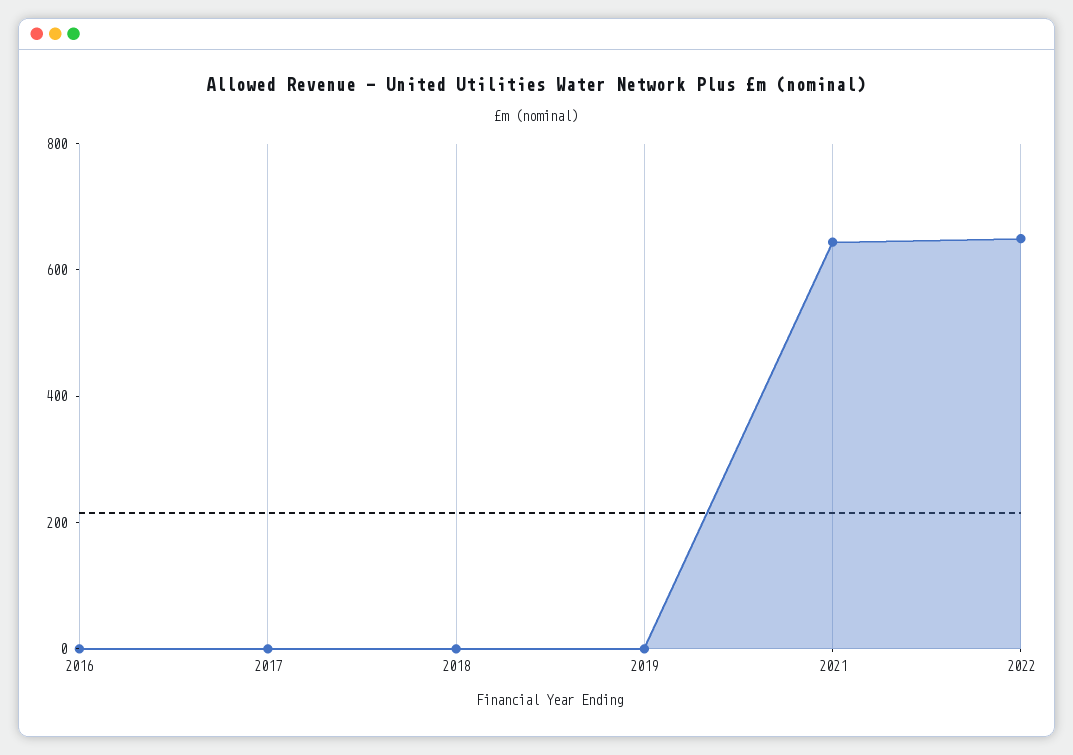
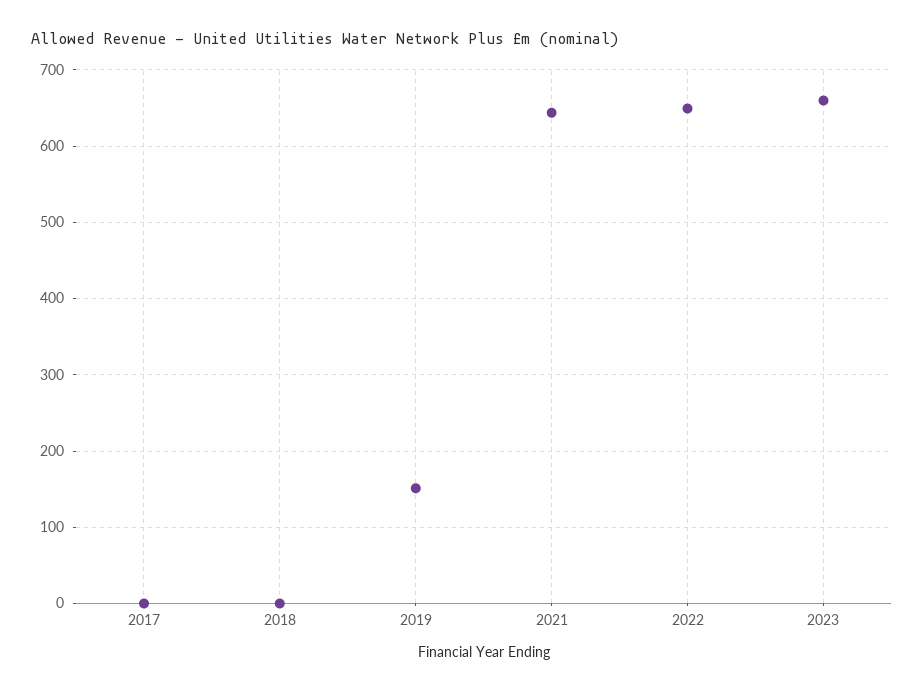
2016: 0 -> none
2019: 0 -> 150
2023: none -> 660

